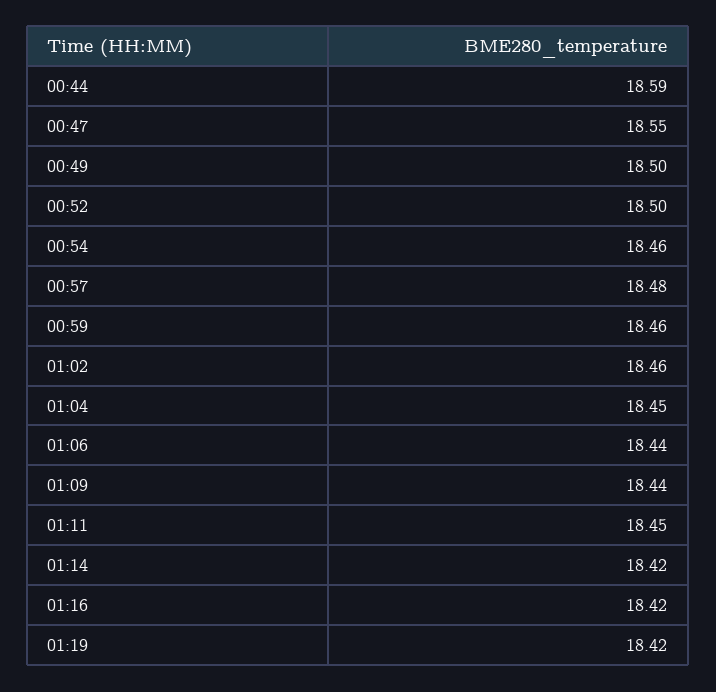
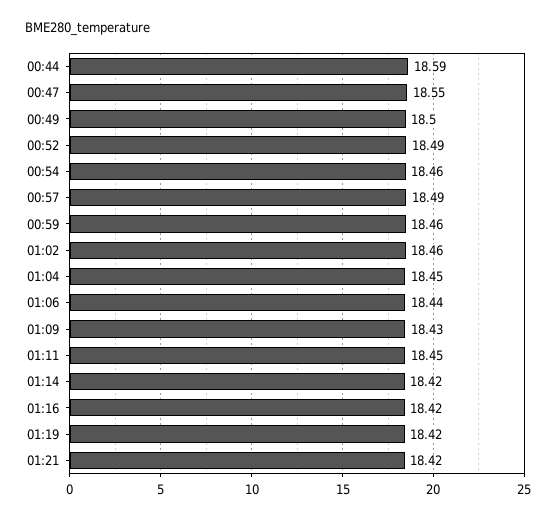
00:52: 18.5 -> 18.49
00:57: 18.48 -> 18.49
01:09: 18.44 -> 18.43
01:21: none -> 18.42

